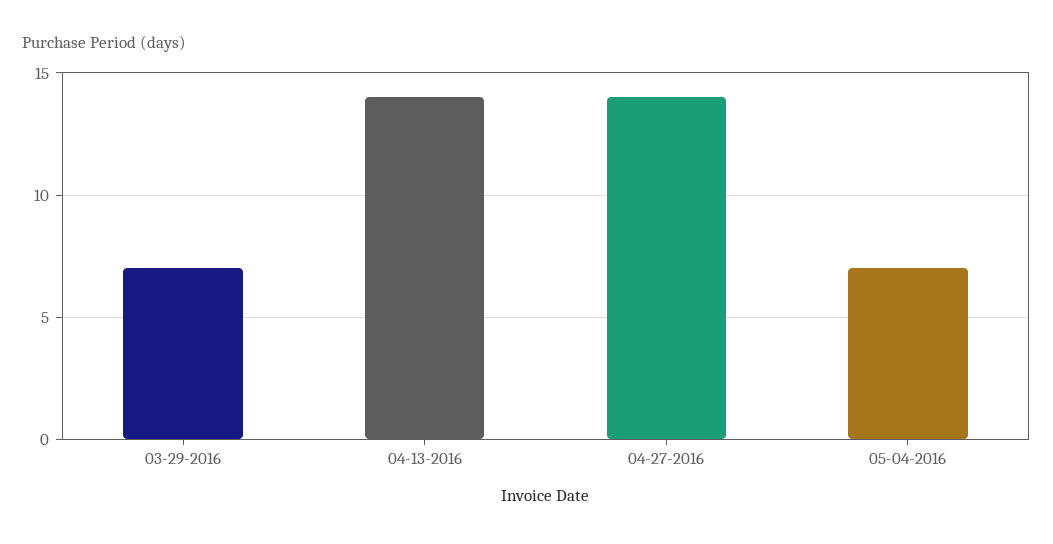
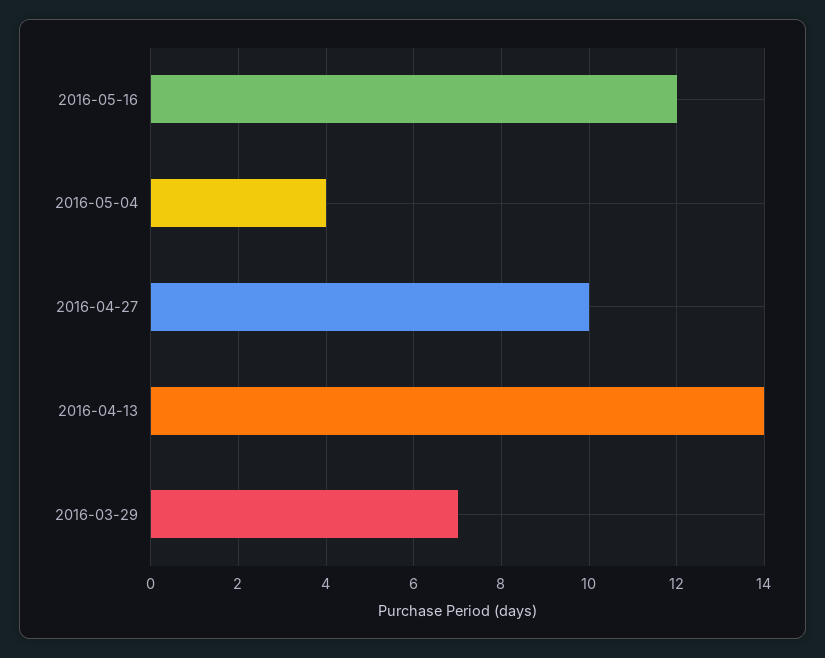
04-27-2016: 14 -> 10
05-04-2016: 7 -> 4
2016-05-16: none -> 12

